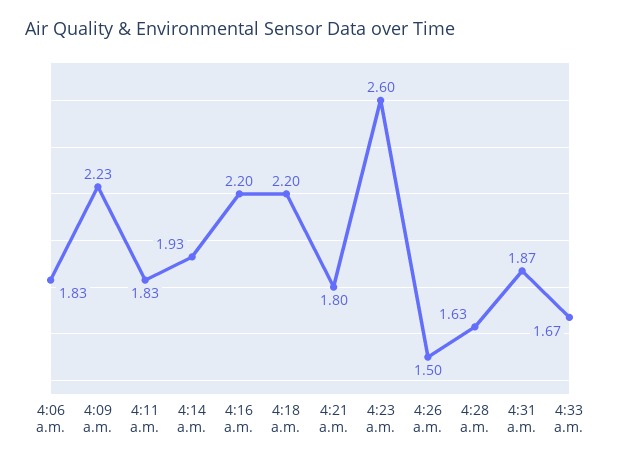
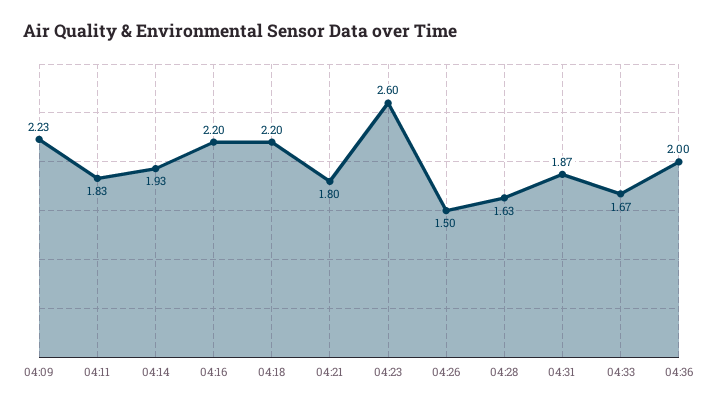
4:06 a.m.: 1.83 -> none
04:36: none -> 2

